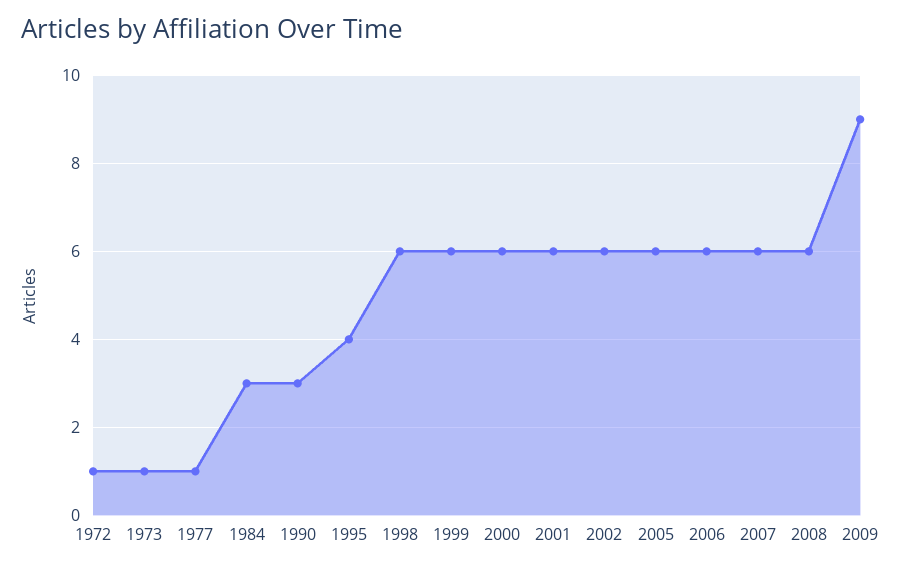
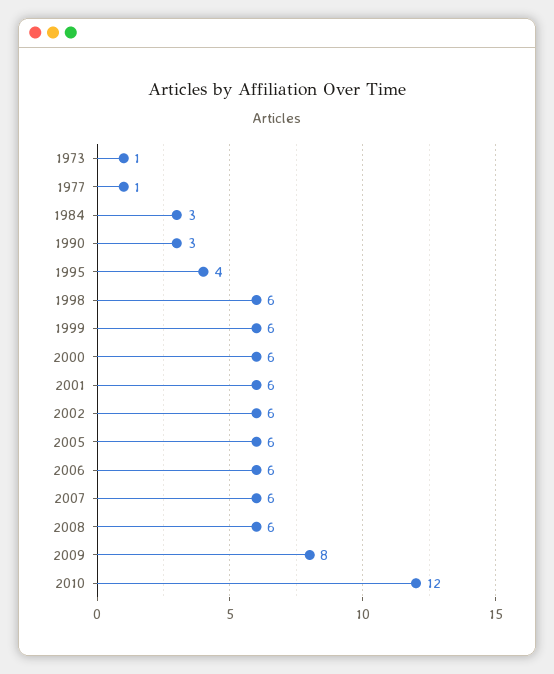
1972: 1 -> none
2009: 9 -> 8
2010: none -> 12

